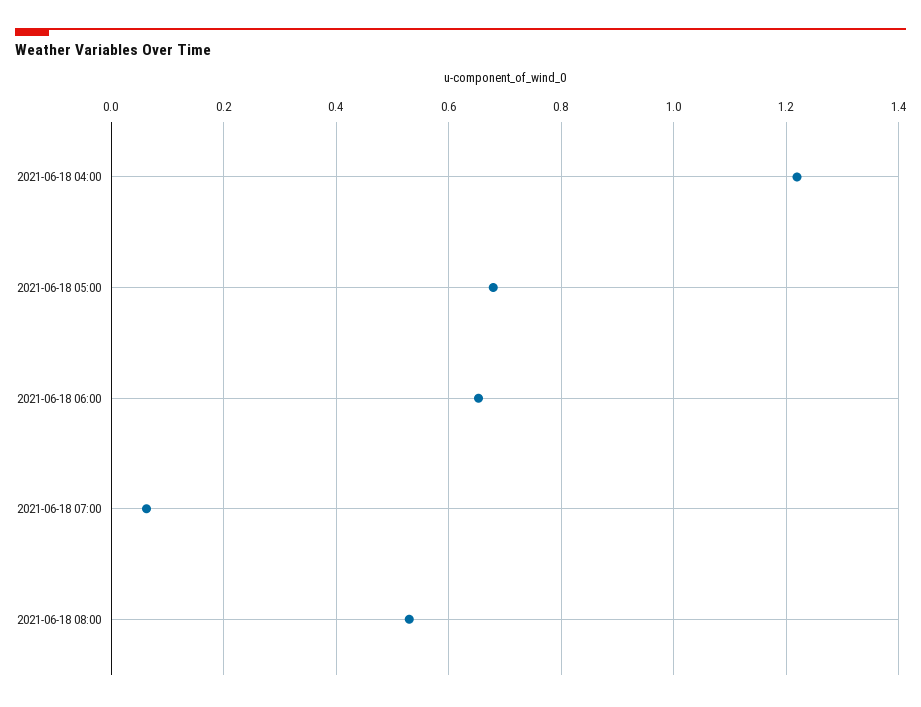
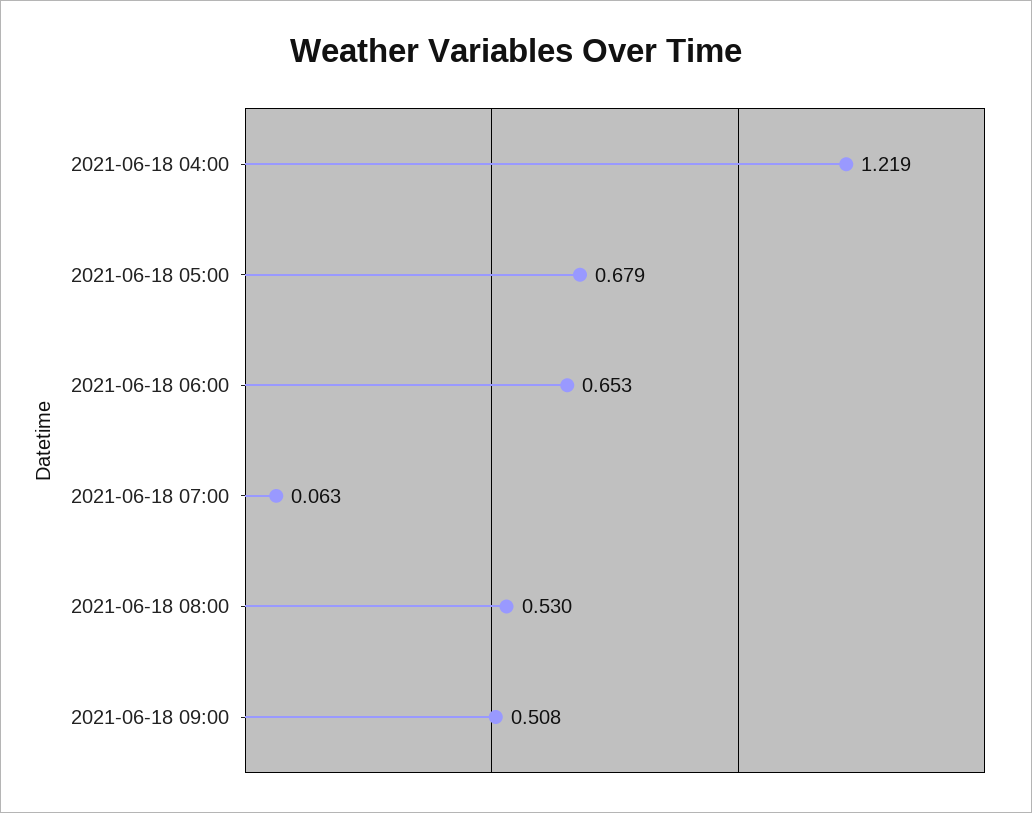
2021-06-18 09:00: none -> 0.508

